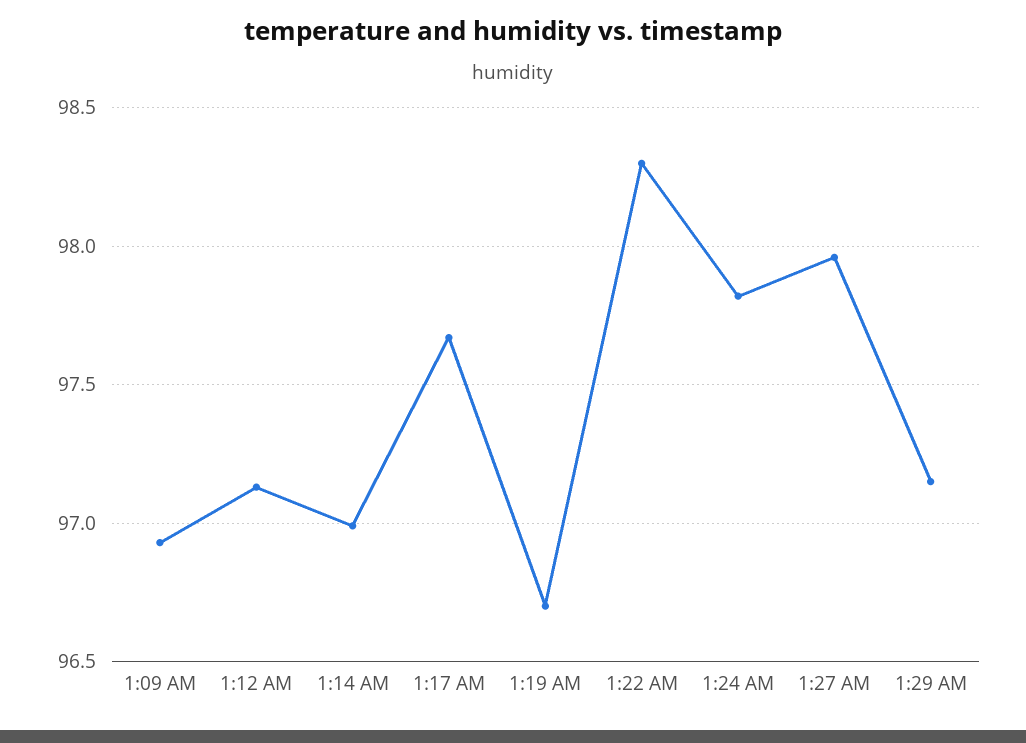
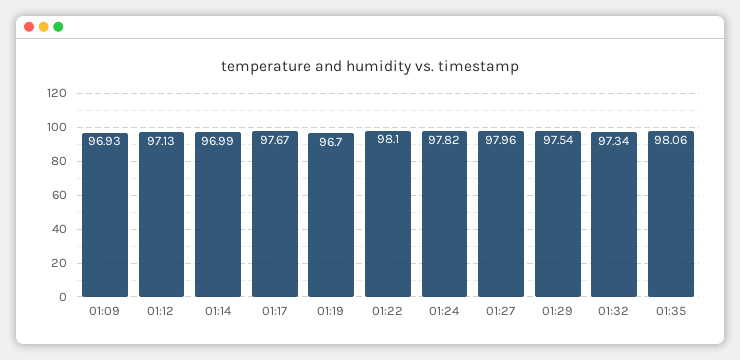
1:22 AM: 98.3 -> 98.1
1:29 AM: 97.15 -> 97.54
01:32: none -> 97.34
01:35: none -> 98.06

